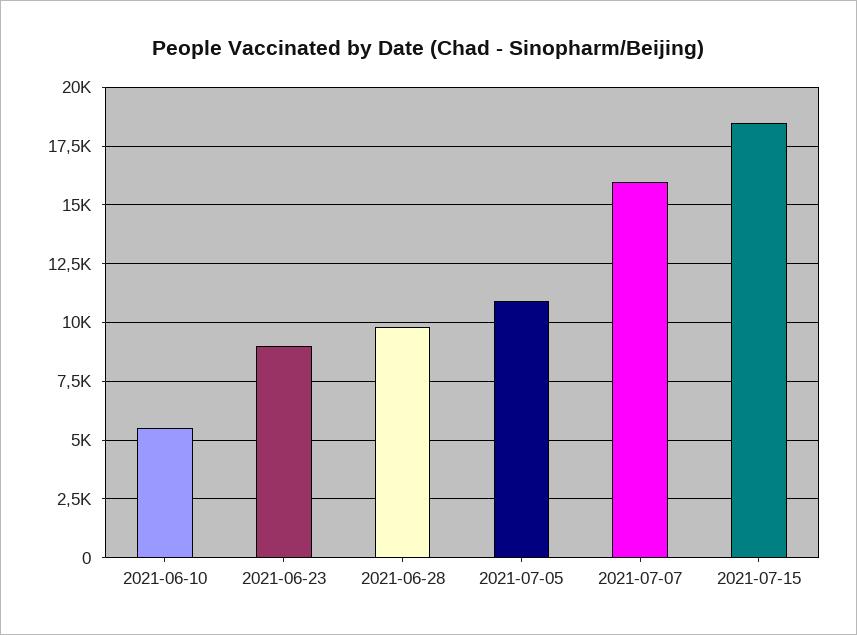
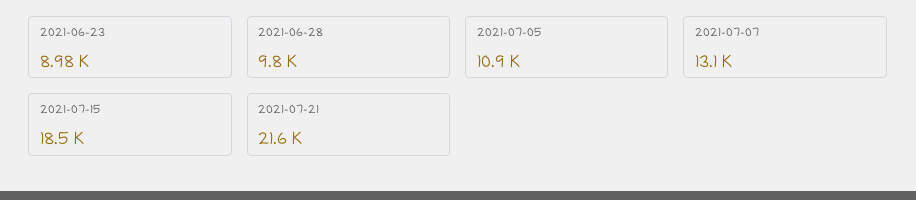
2021-06-10: 5500 -> none
2021-07-07: 16000 -> 13100
2021-07-21: none -> 21600

